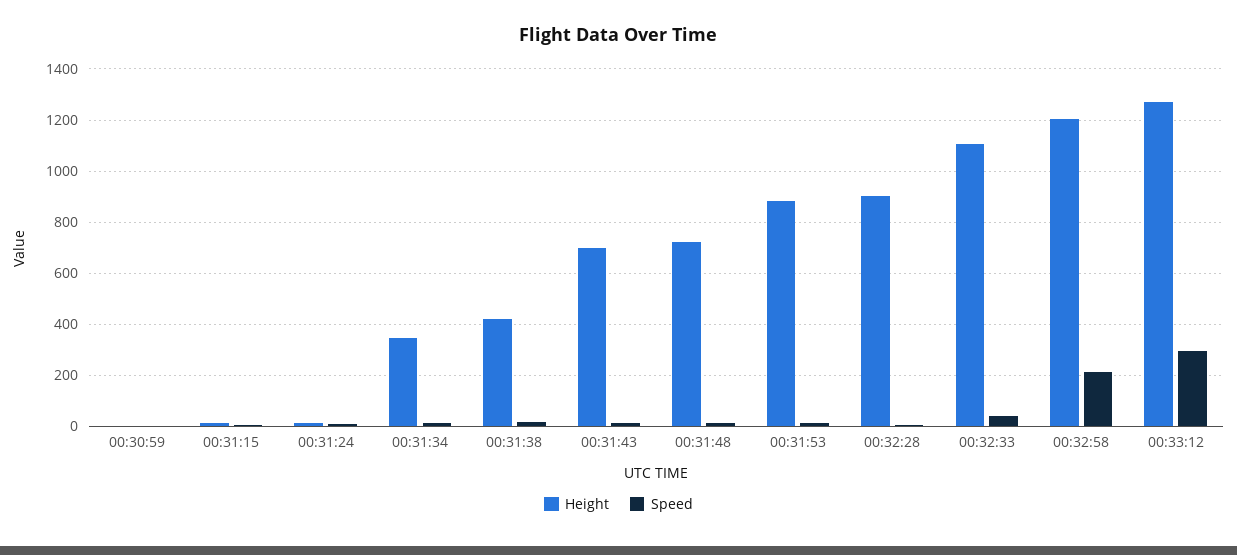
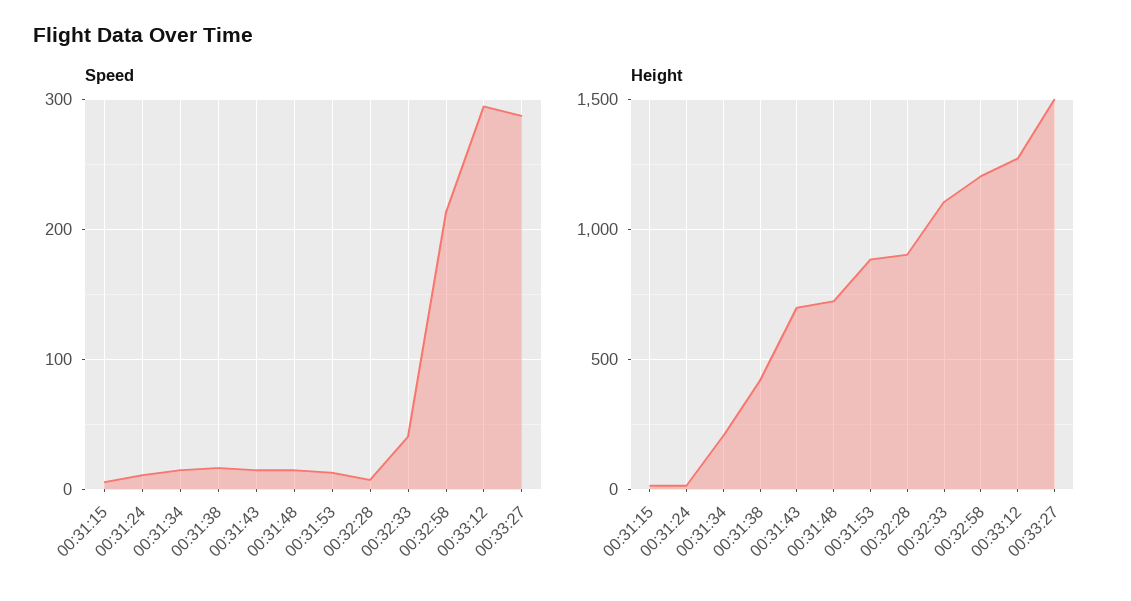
Height, 00:30:59: 0 -> none
Speed, 00:30:59: 0 -> none
Height, 00:31:34: 350 -> 200
Speed, 00:33:27: none -> 290
Height, 00:33:27: none -> 1500

